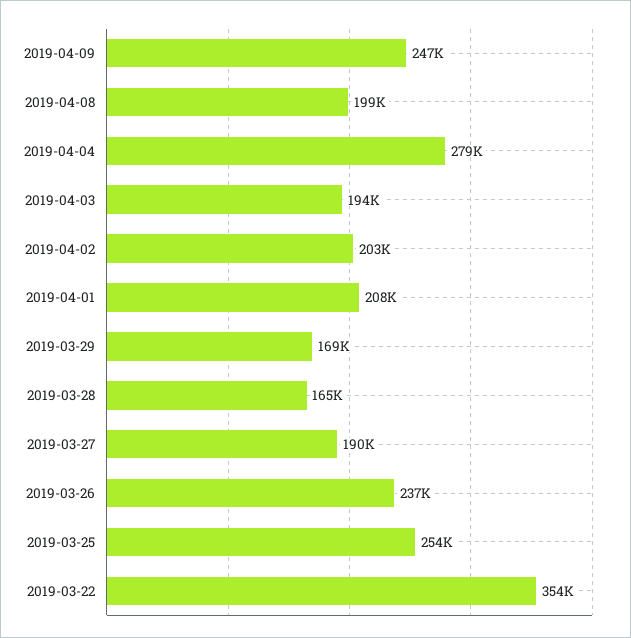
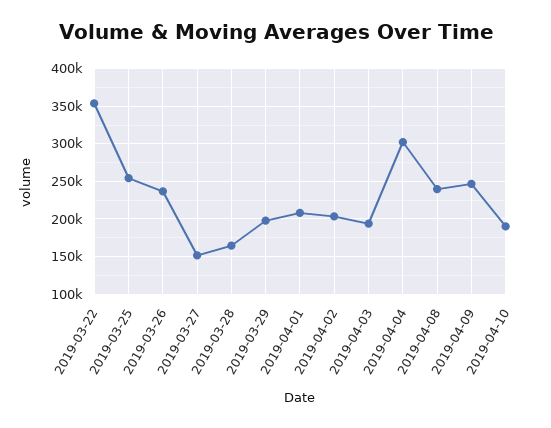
2019-04-08: 199000 -> 240000
2019-04-04: 279000 -> 300000
2019-03-29: 169000 -> 200000
2019-03-27: 190000 -> 150000
2019-04-10: none -> 190000

